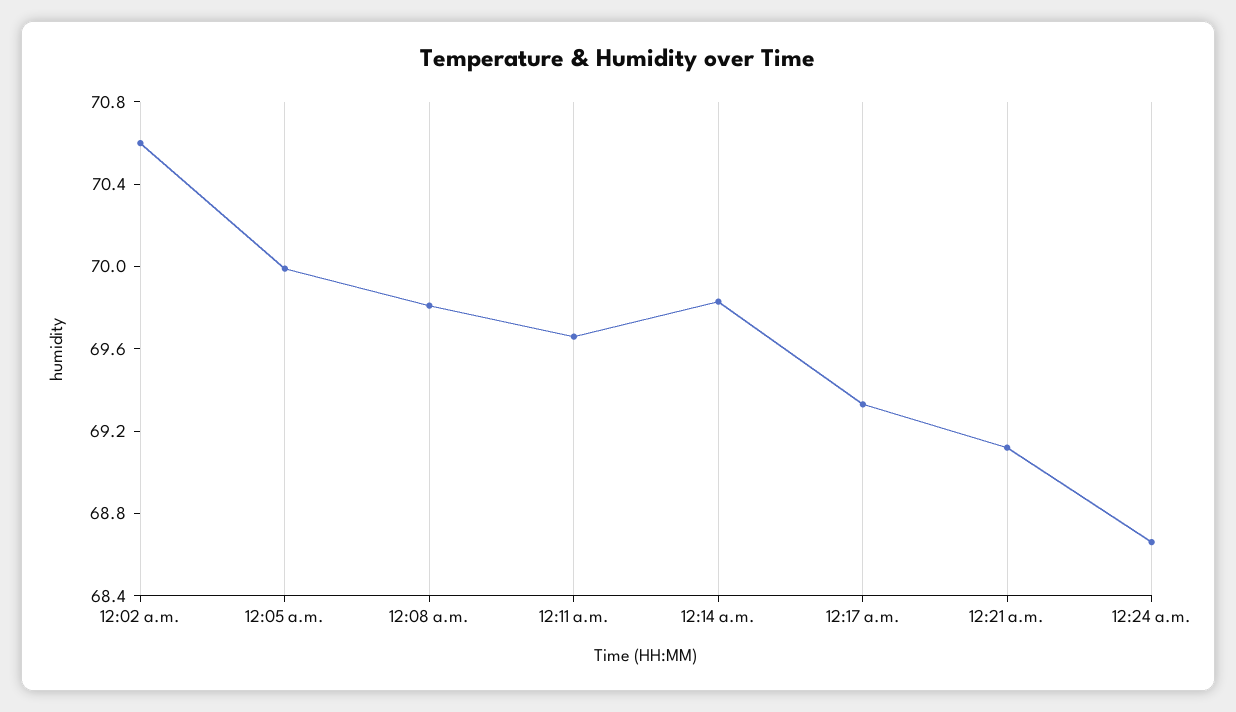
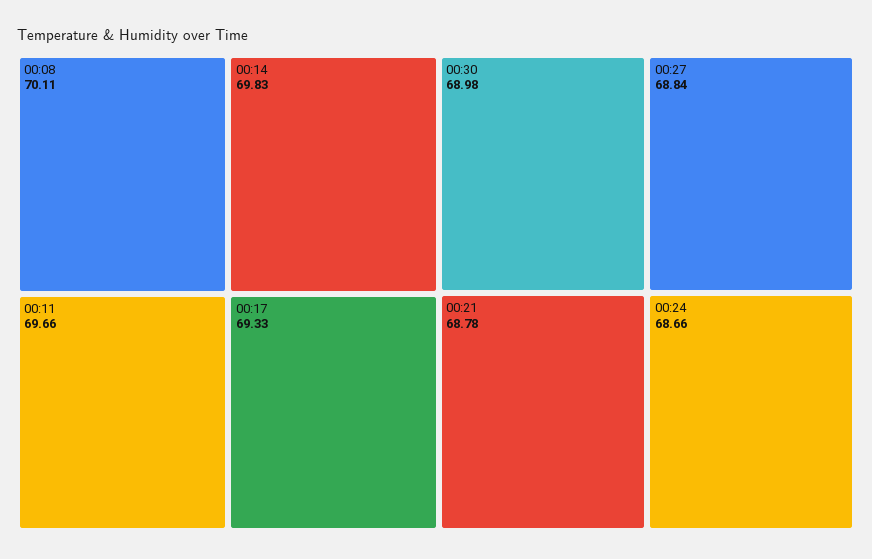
12:02 a.m.: 70.6 -> none
12:05 a.m.: 70 -> none
12:08 a.m.: 69.8 -> 70.11
12:21 a.m.: 69.1 -> 68.78
00:30: none -> 68.98
00:27: none -> 68.84

